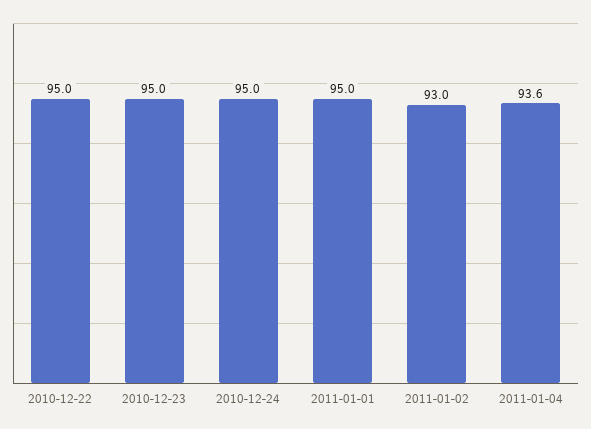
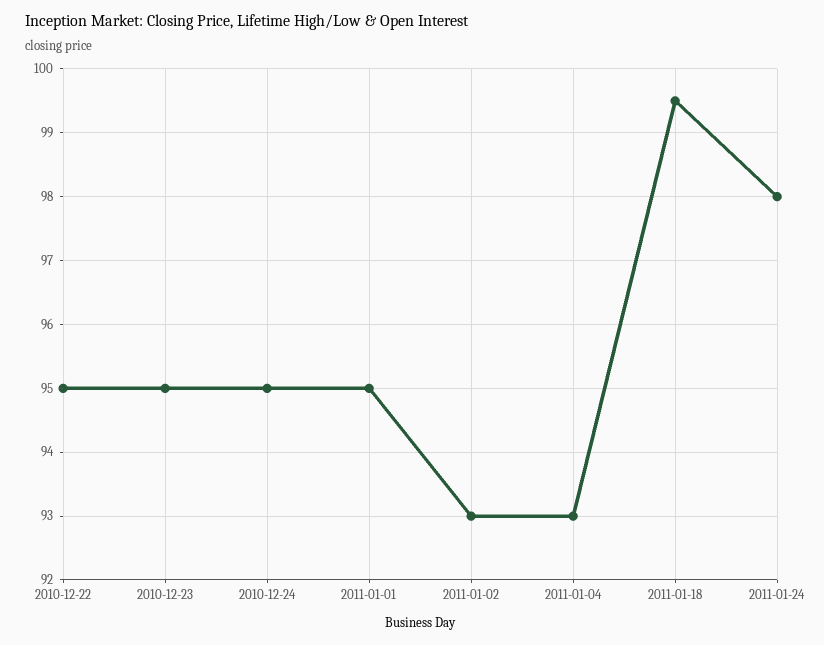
2011-01-04: 93.6 -> 93
2011-01-18: none -> 99.5
2011-01-24: none -> 98

